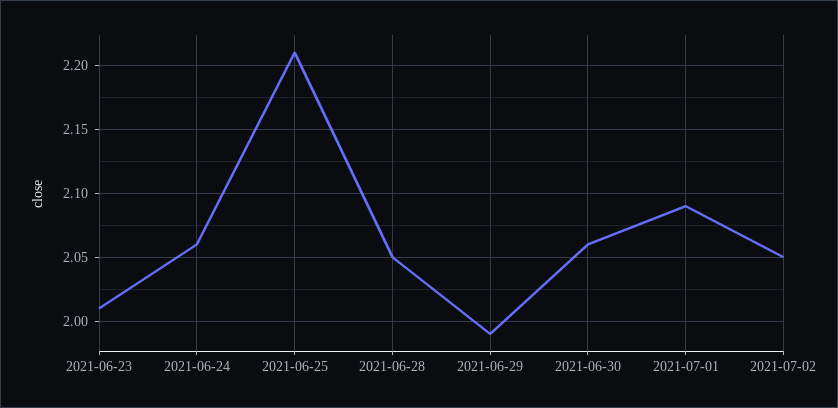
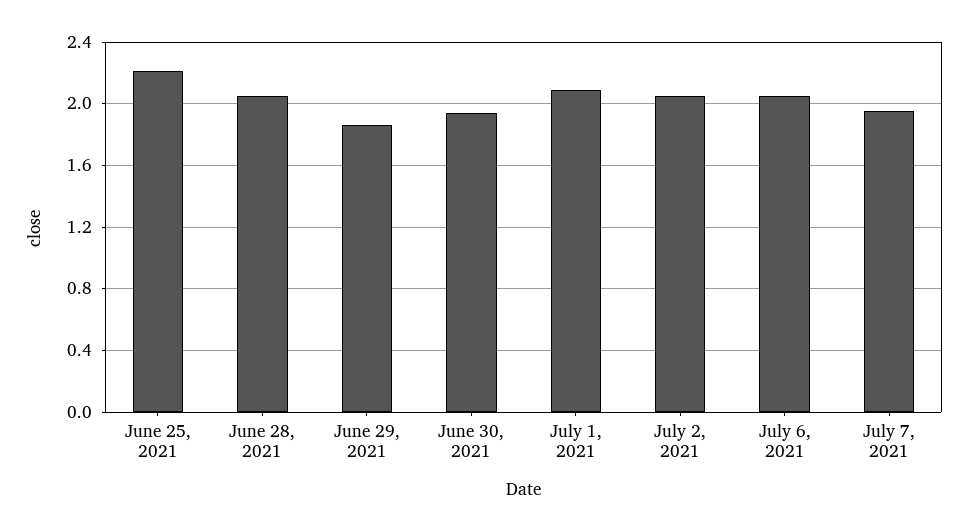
2021-06-23: 2.01 -> none
2021-06-24: 2.06 -> none
2021-06-29: 1.99 -> 1.85
2021-06-30: 2.06 -> 1.95
July 6, 2021: none -> 2.05
July 7, 2021: none -> 1.95

